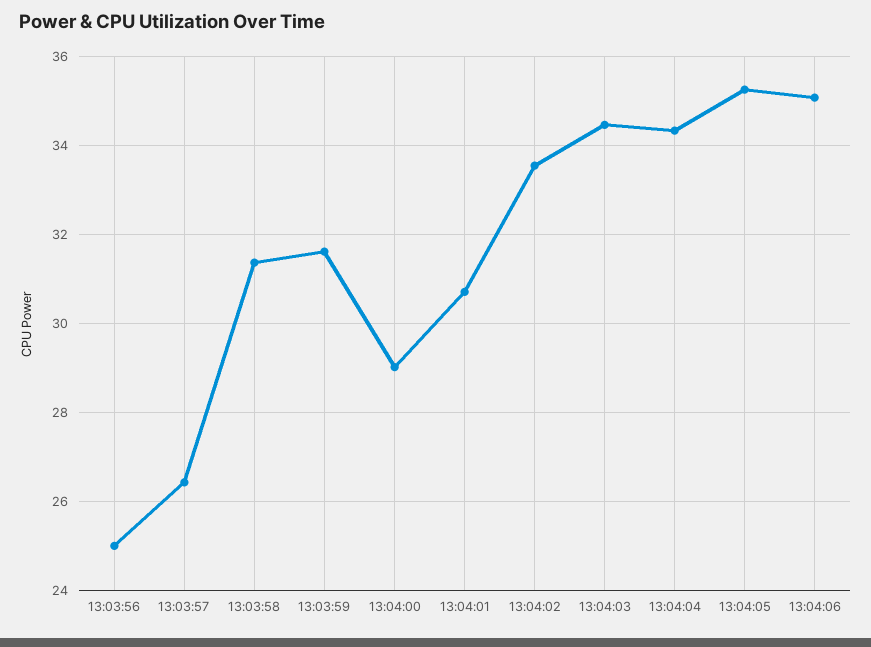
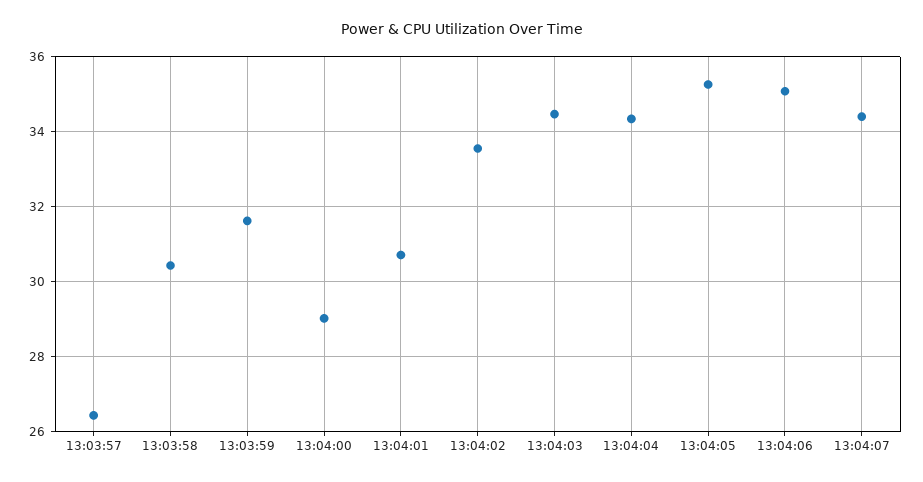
13:03:56: 25 -> none
13:03:58: 31.4 -> 30.4
13:04:07: none -> 34.4

